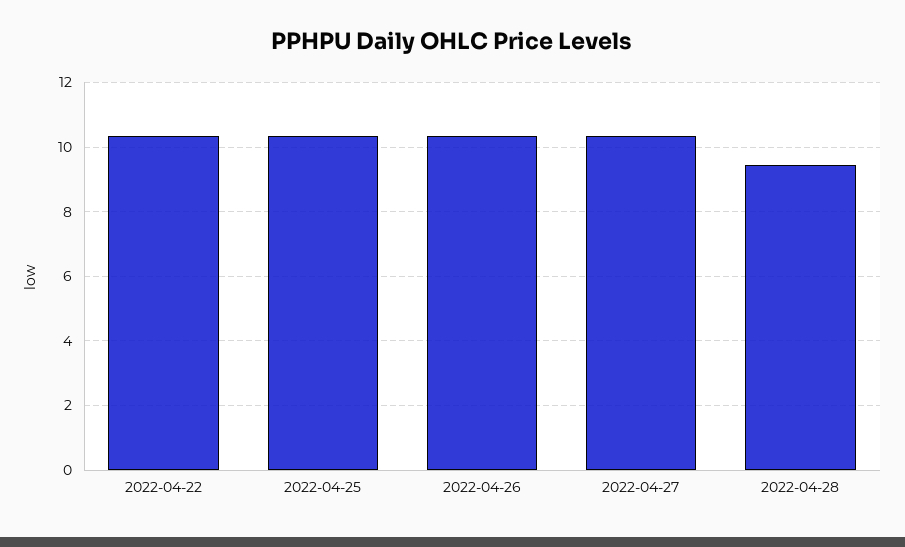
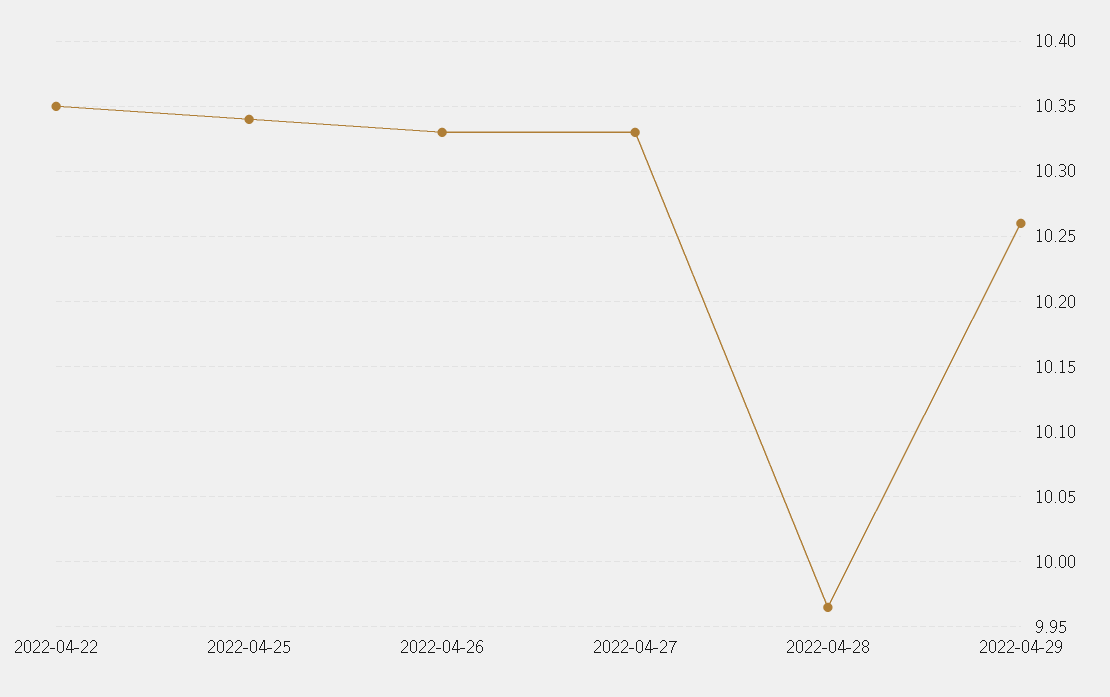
2022-04-28: 9.4 -> 9.965
2022-04-29: none -> 10.26

